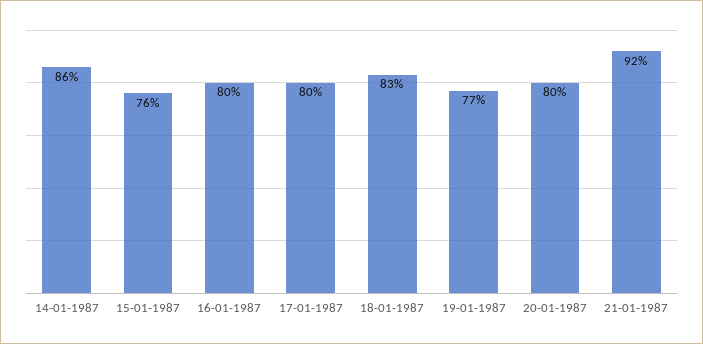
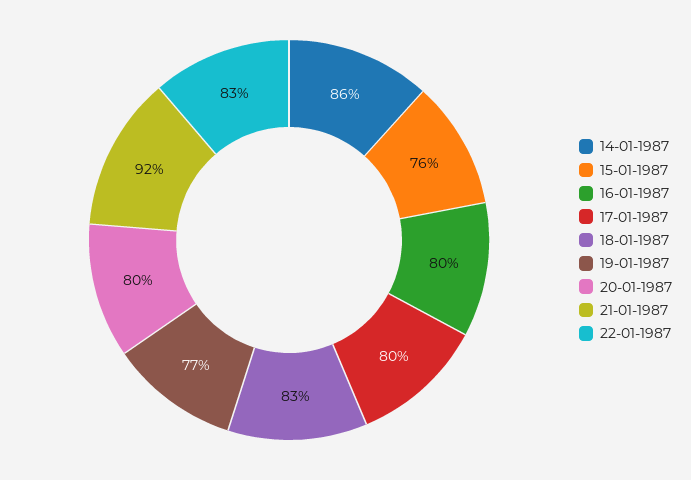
22-01-1987: none -> 83

